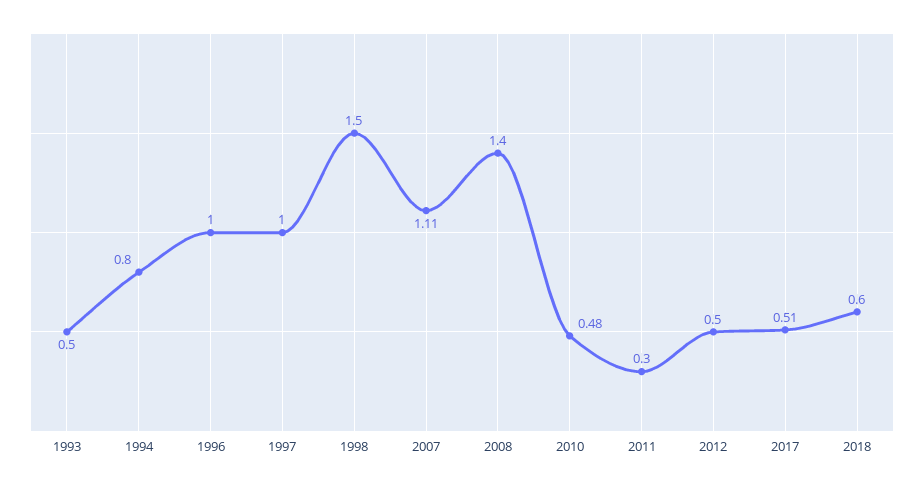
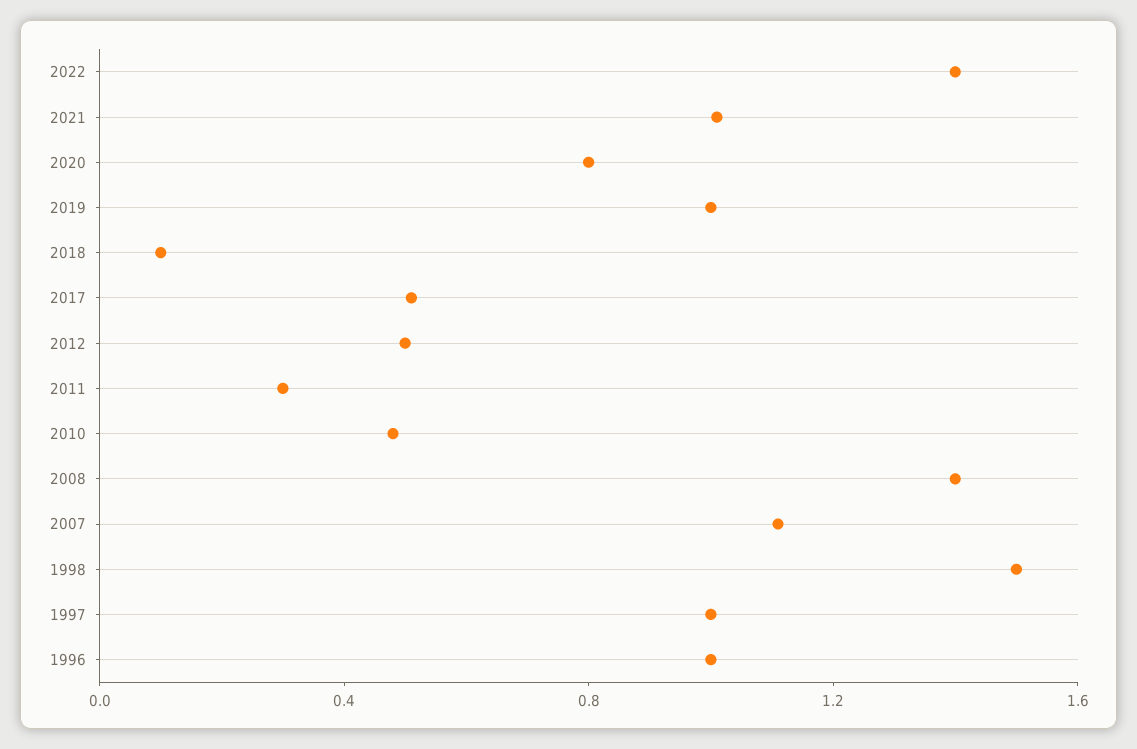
1993: 0.5 -> none
1994: 0.8 -> none
2018: 0.6 -> 0.1
2022: none -> 1.4
2021: none -> 1
2020: none -> 0.8
2019: none -> 1

